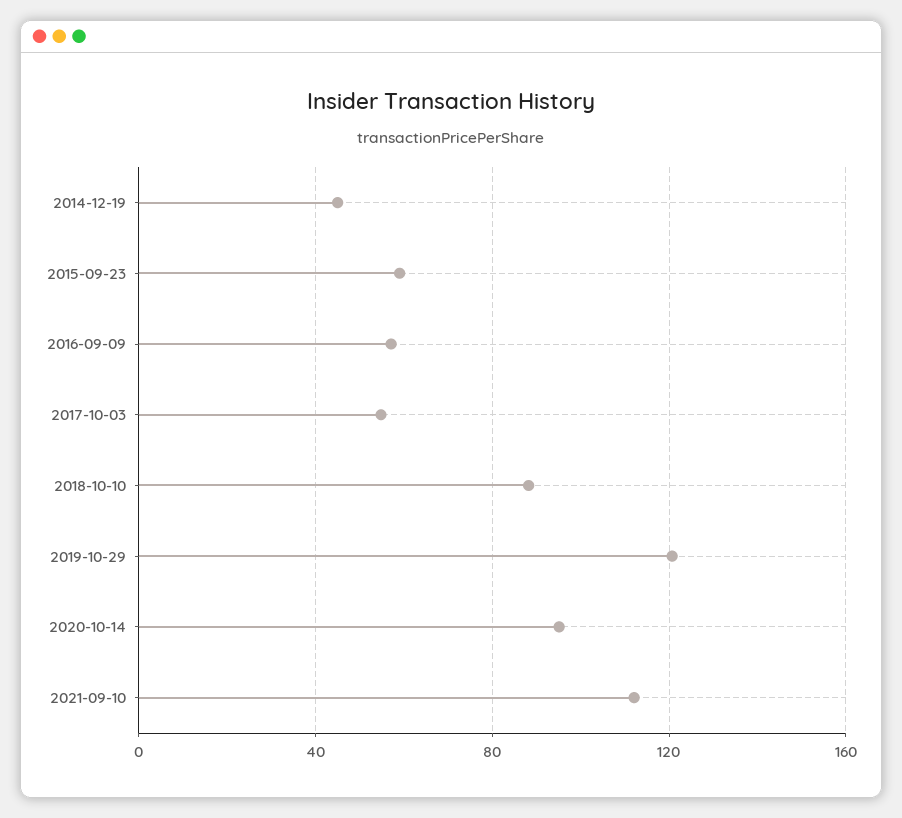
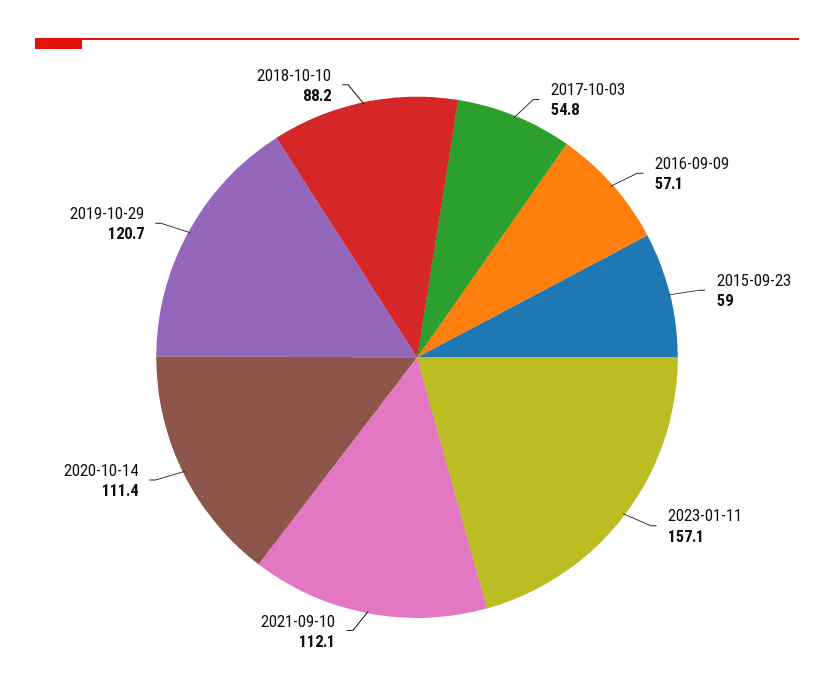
2014-12-19: 45 -> none
2020-10-14: 95 -> 111.4
2023-01-11: none -> 157.1

